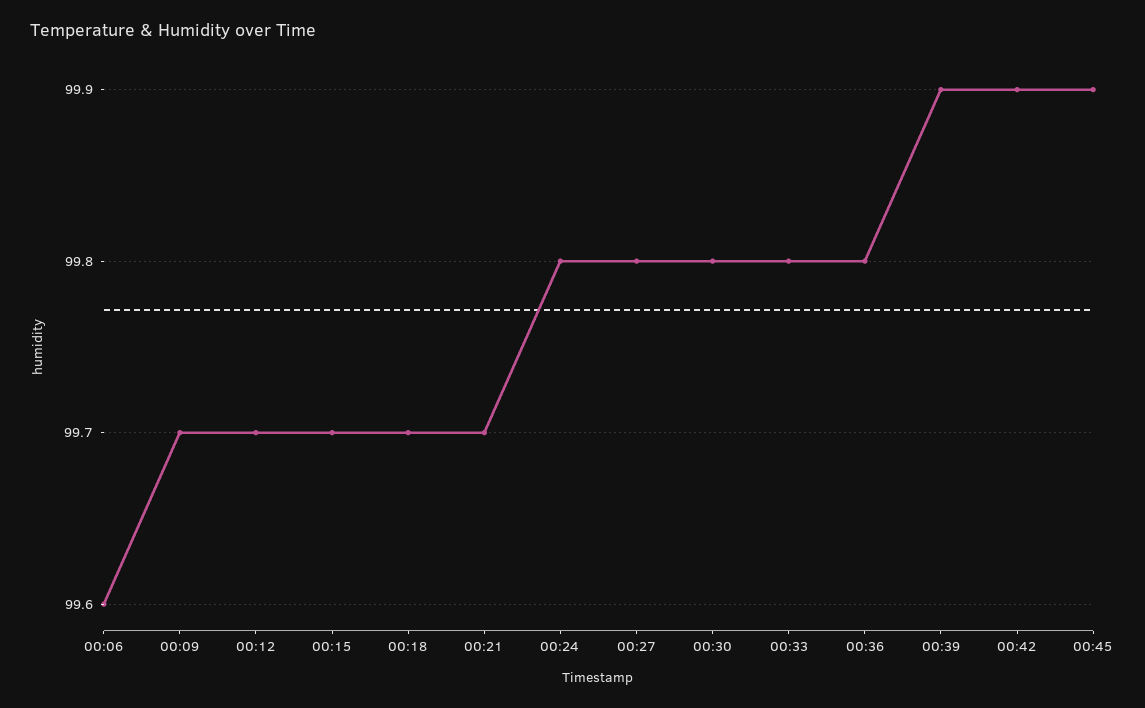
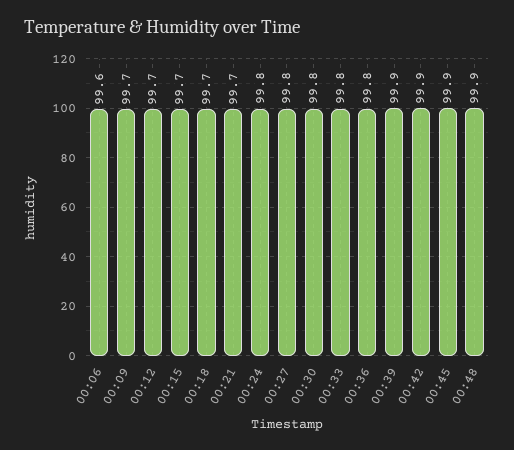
00:48: none -> 99.9

